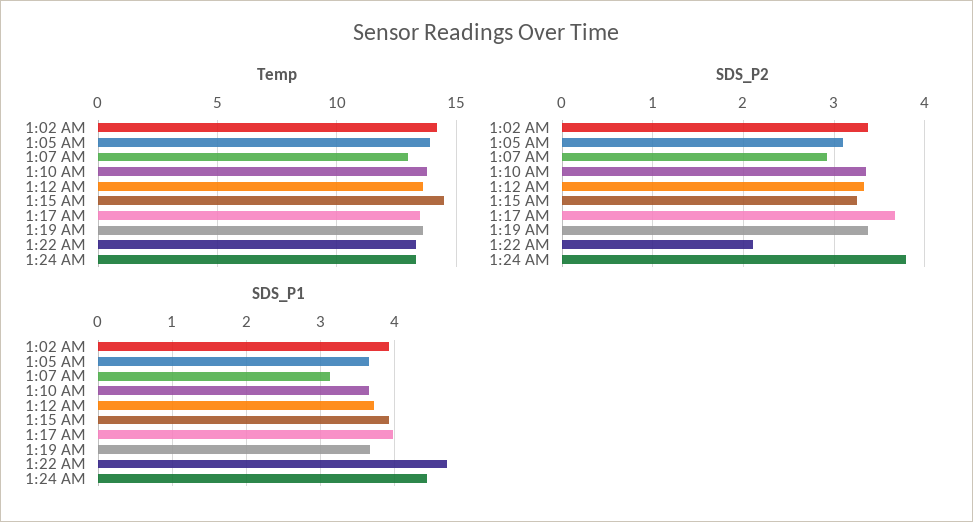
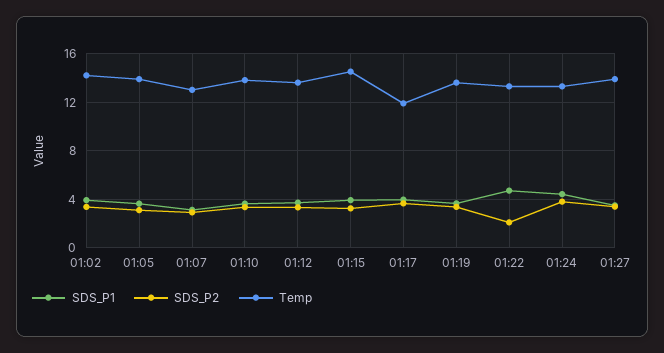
Temp, 1:17 AM: 13.5 -> 12
SDS_P1, 01:27: none -> 3.5
SDS_P2, 01:27: none -> 3.5
Temp, 01:27: none -> 14

